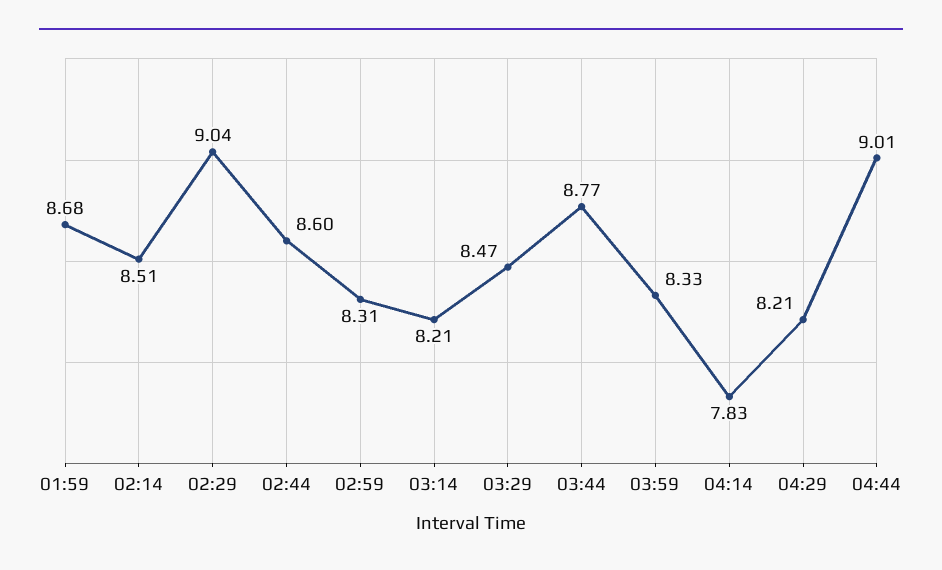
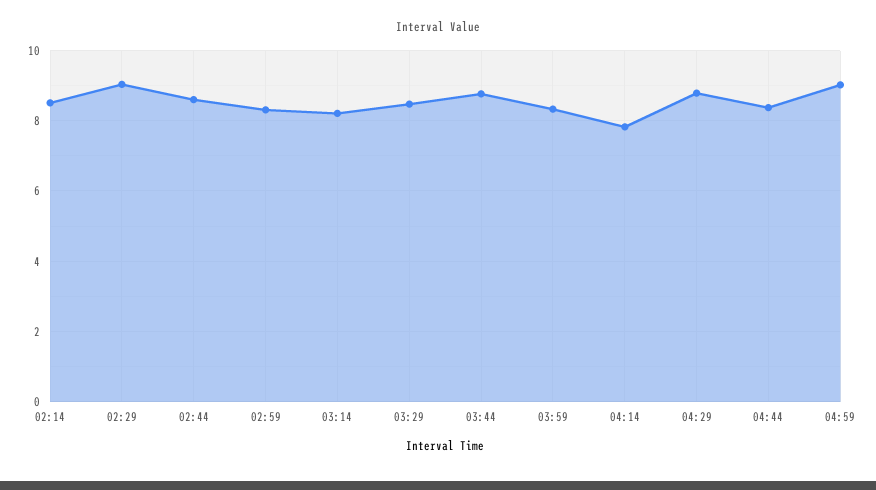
01:59: 8.68 -> none
04:29: 8.21 -> 8.8
04:44: 9.01 -> 8.4
04:59: none -> 9

